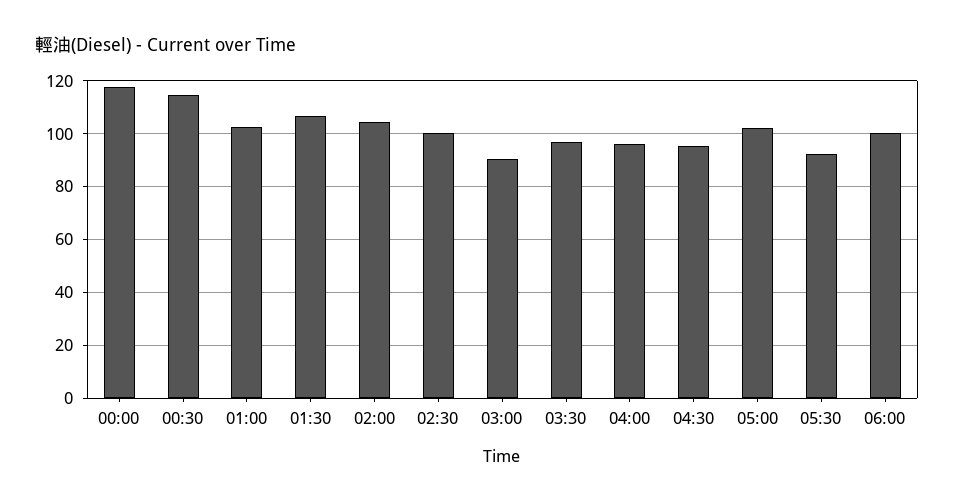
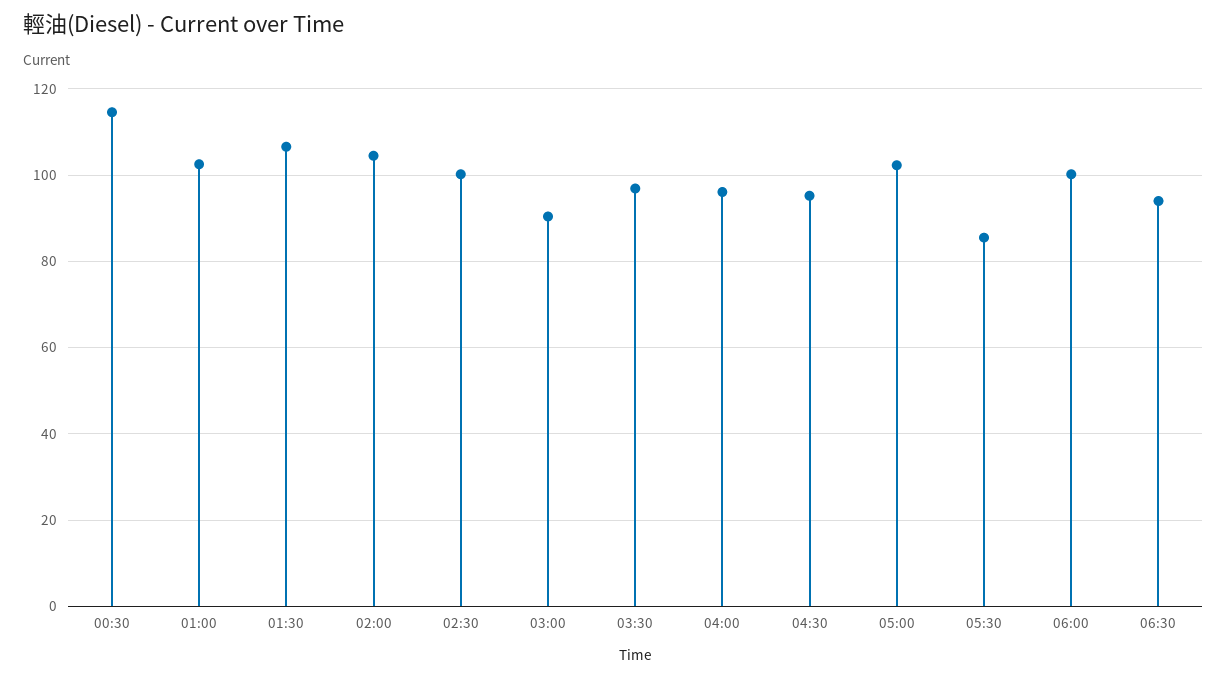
00:00: 117.5 -> none
05:30: 92.5 -> 86
06:30: none -> 94

